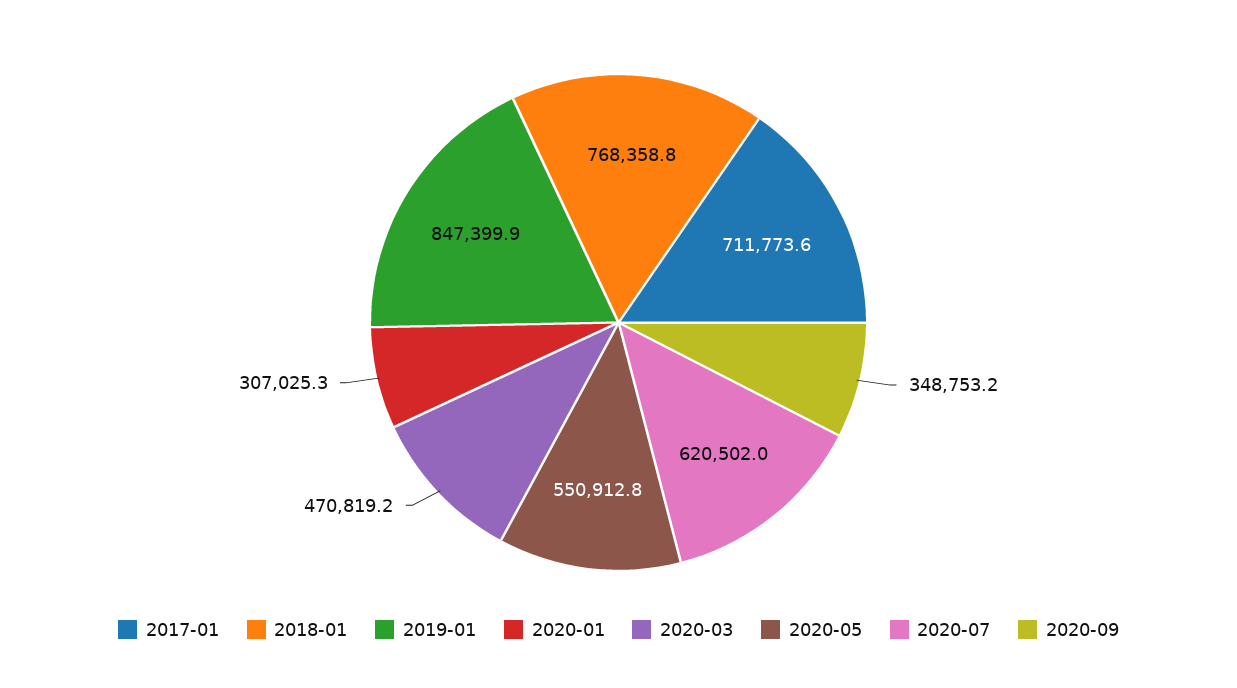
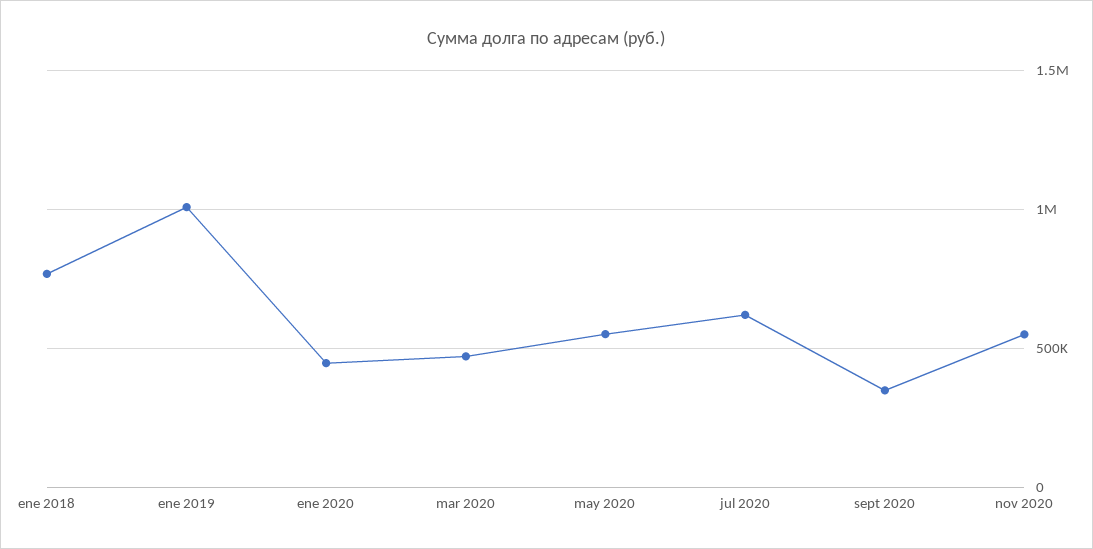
2017-01: 711773.6 -> none
2019-01: 847399.9 -> 1000000
2020-01: 307025.3 -> 450000
nov 2020: none -> 550000

